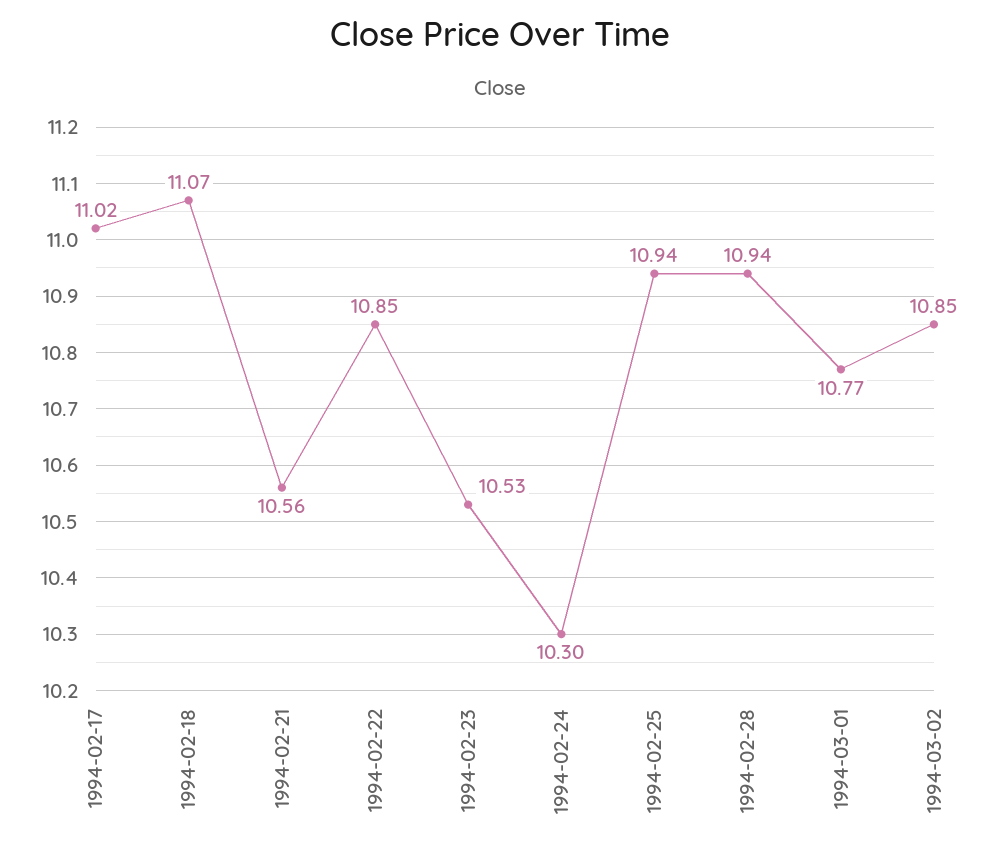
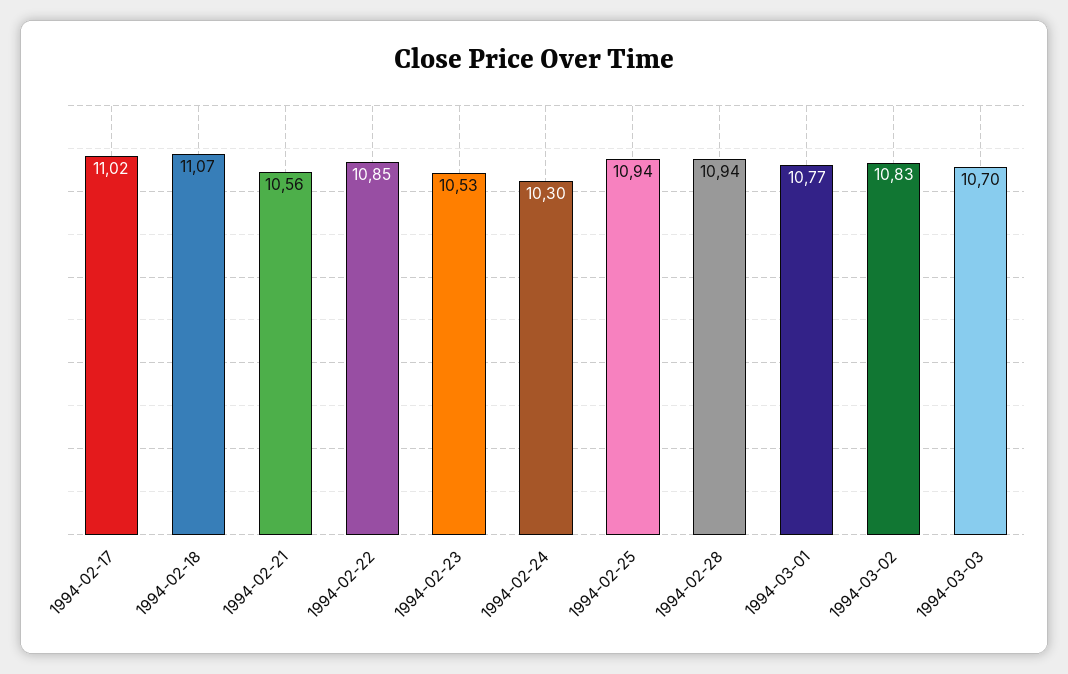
1994-03-02: 10.85 -> 10.83
1994-03-03: none -> 10.7

